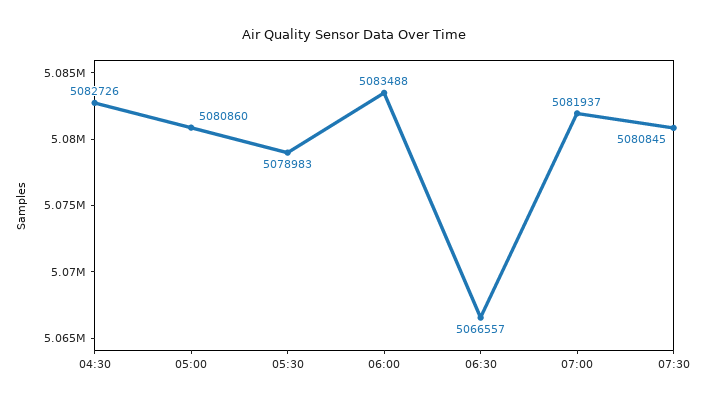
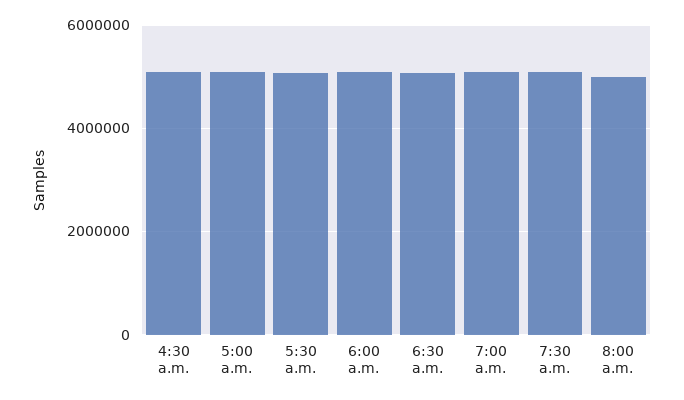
8:00 a.m.: none -> 5000000

